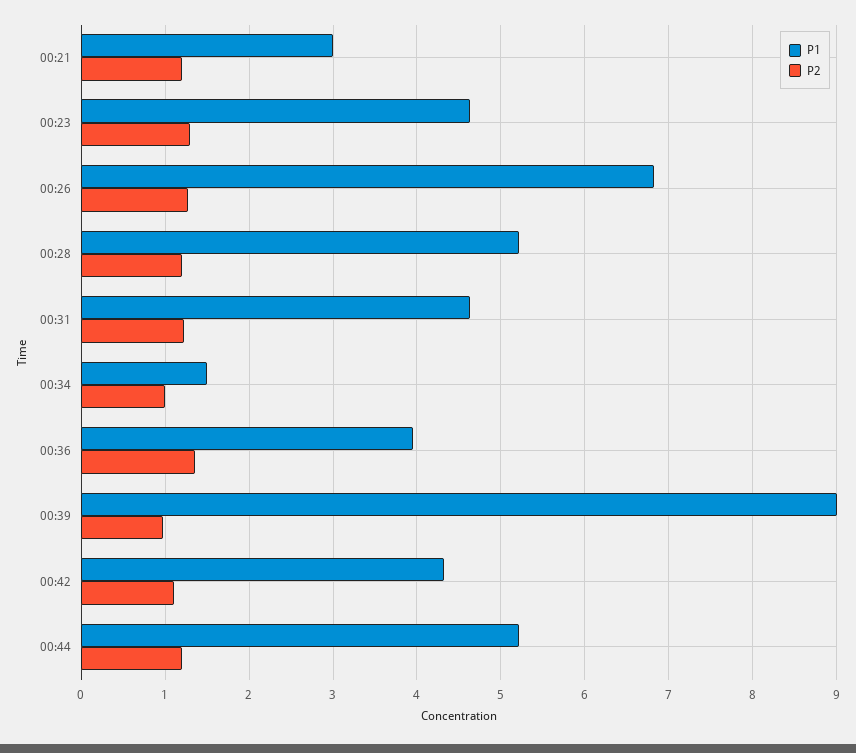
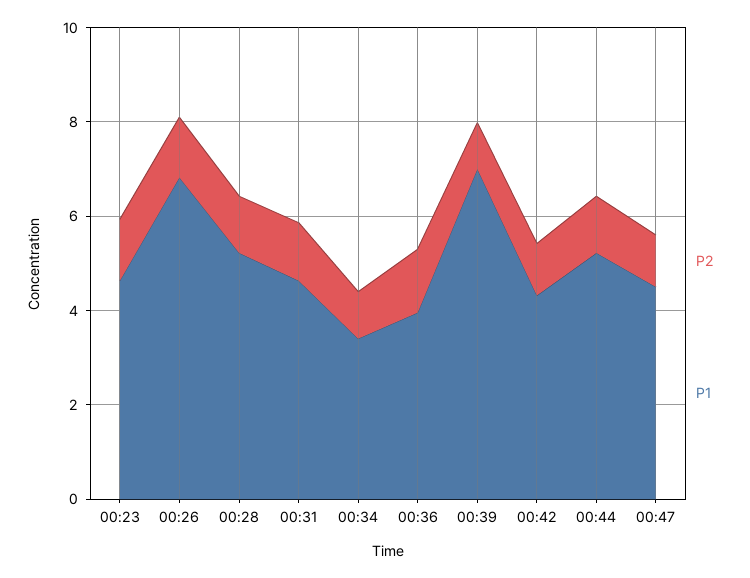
P1, 00:21: 3 -> none
P2, 00:21: 1.2 -> none
P1, 00:34: 1.5 -> 3.5
P1, 00:39: 9 -> 7
P2, 00:47: none -> 1
P1, 00:47: none -> 4.5

